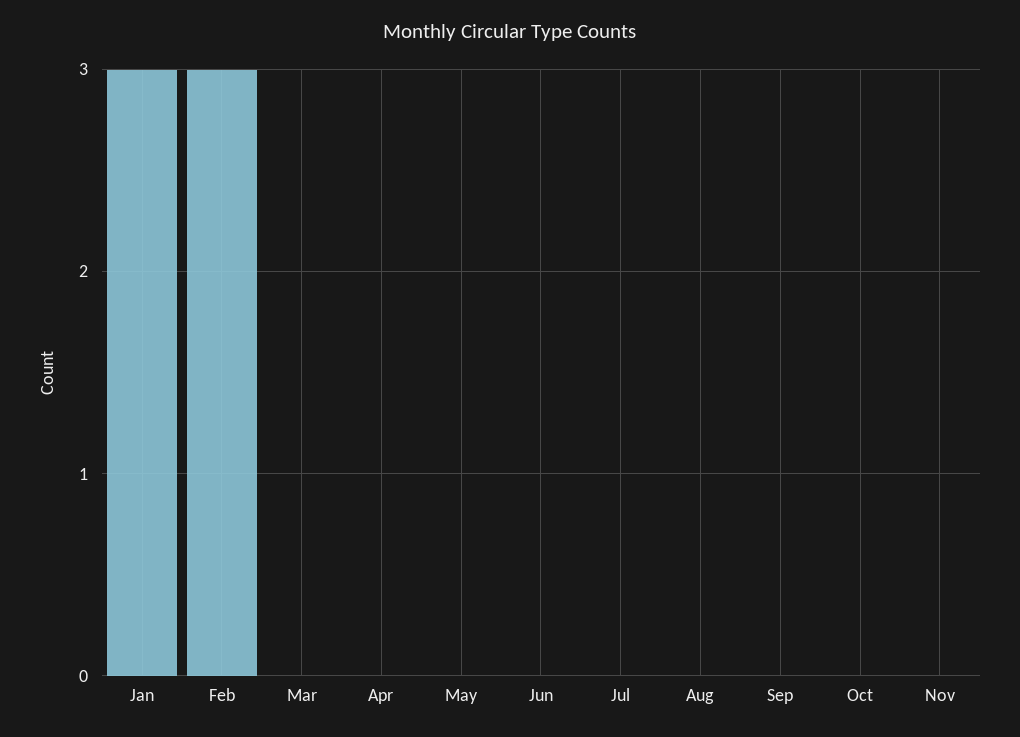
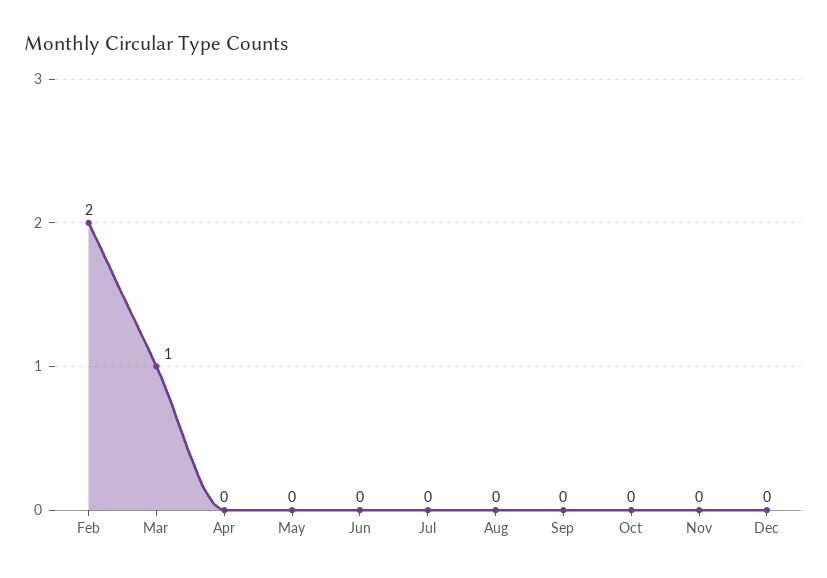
Jan: 3 -> none
Feb: 3 -> 2
Mar: 0 -> 1
Dec: none -> 0

